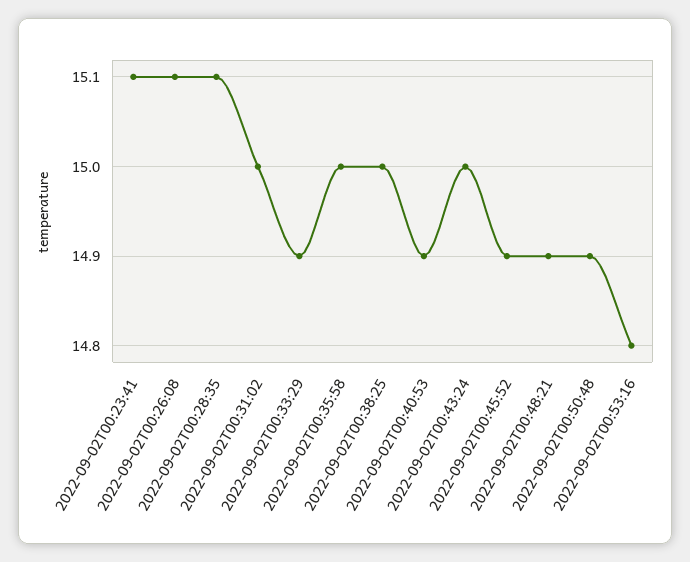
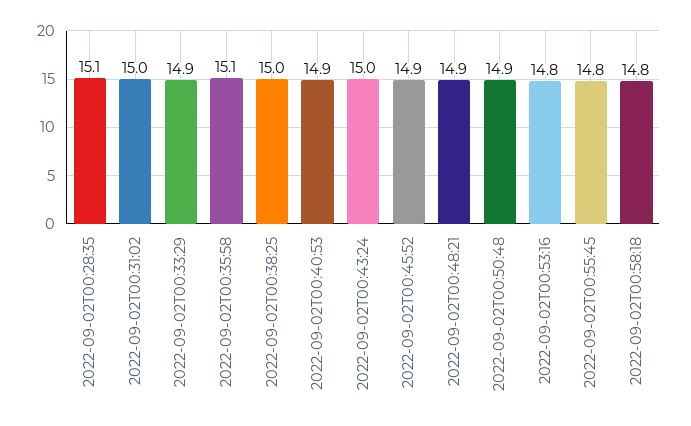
2022-09-02T00:23:41: 15.1 -> none
2022-09-02T00:26:08: 15.1 -> none
2022-09-02T00:35:58: 15 -> 15.1
2022-09-02T00:55:45: none -> 14.8
2022-09-02T00:58:18: none -> 14.8

